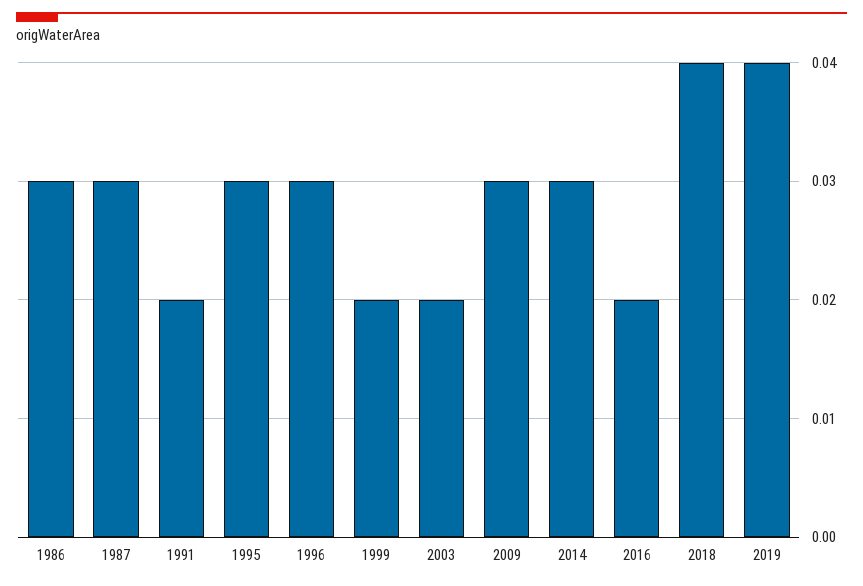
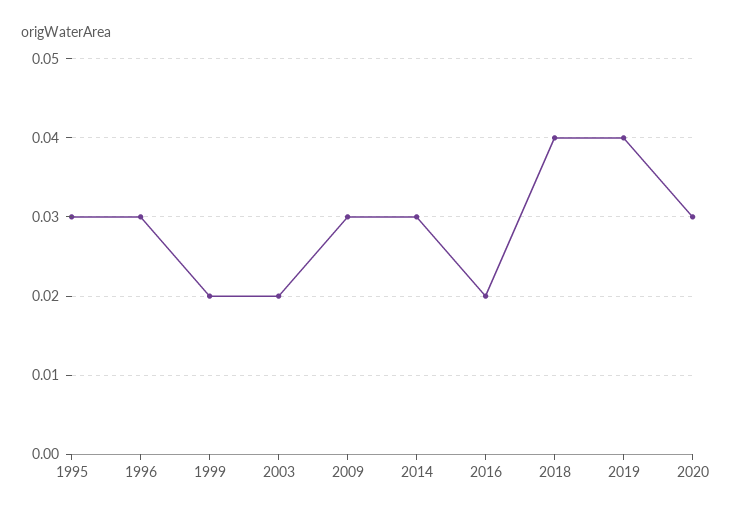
1986: 0.03 -> none
1987: 0.03 -> none
1991: 0.02 -> none
2020: none -> 0.03

